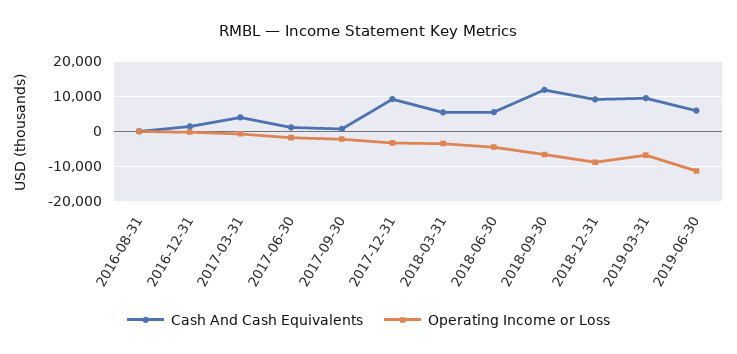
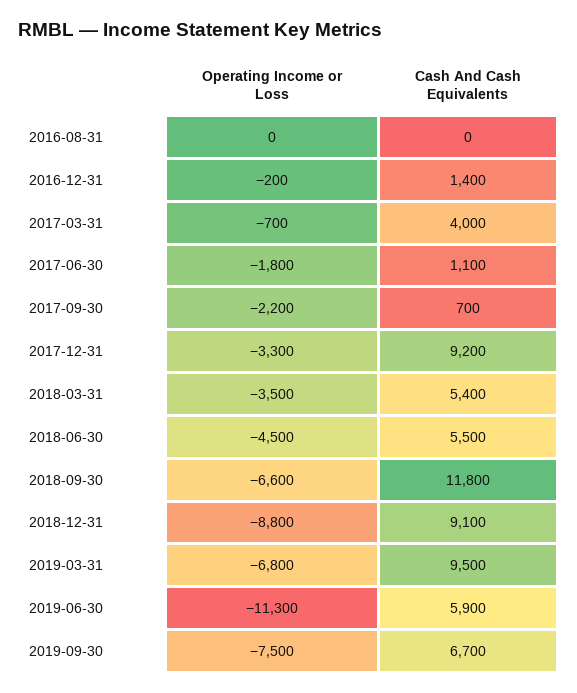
Operating Income or Loss, 2019-09-30: none -> -7500
Cash And Cash Equivalents, 2019-09-30: none -> 6700

